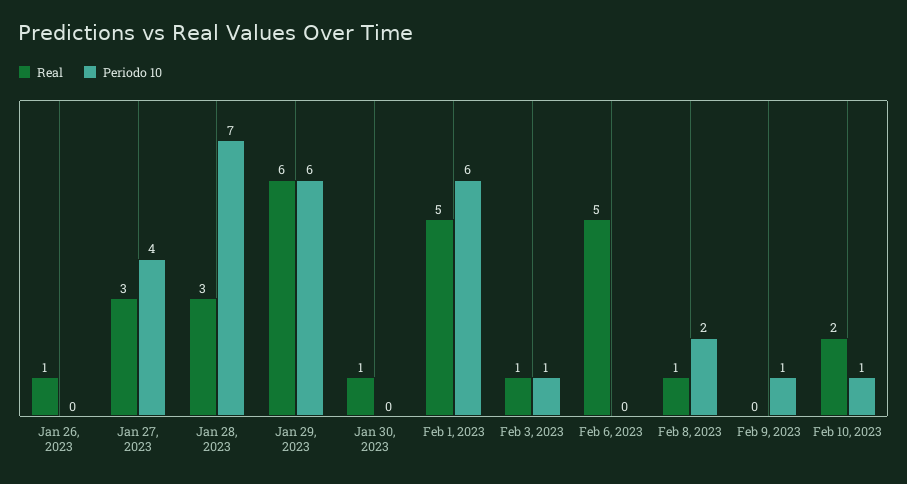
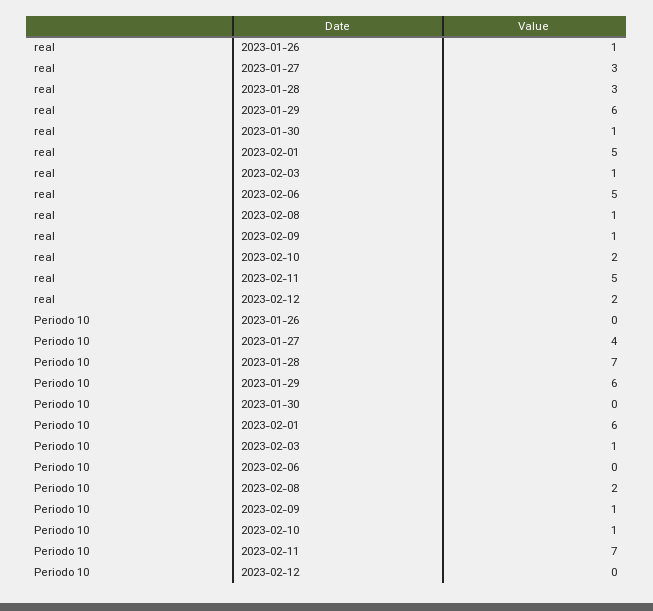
Real, Feb 9, 2023: 0 -> 1
Real, 2023-02-11: none -> 5
Real, 2023-02-12: none -> 2
Periodo 10, 2023-02-11: none -> 7
Periodo 10, 2023-02-12: none -> 0

